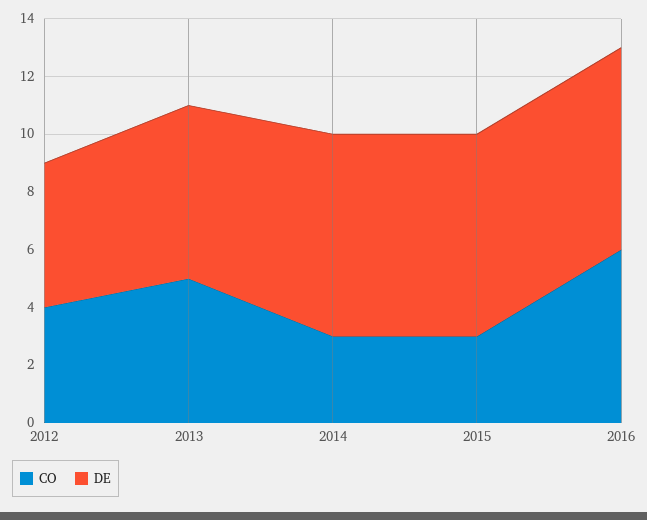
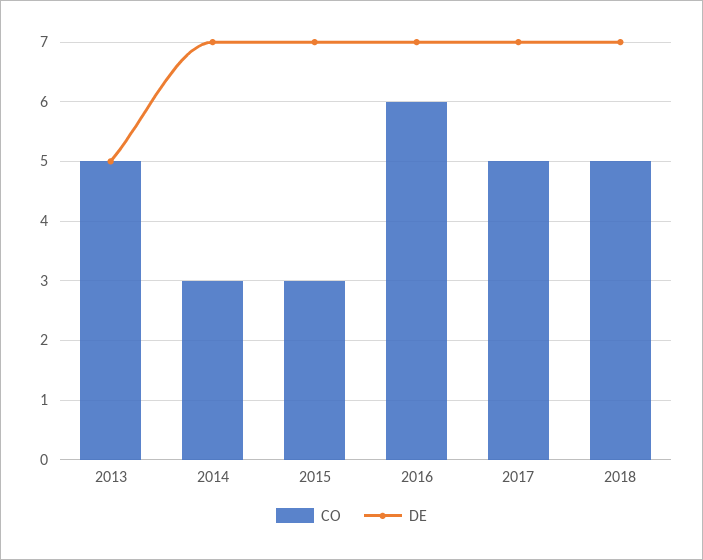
CO, 2012: 4 -> none
DE, 2012: 5 -> none
DE, 2013: 6 -> 5
CO, 2017: none -> 5
DE, 2017: none -> 7
CO, 2018: none -> 5
DE, 2018: none -> 7

